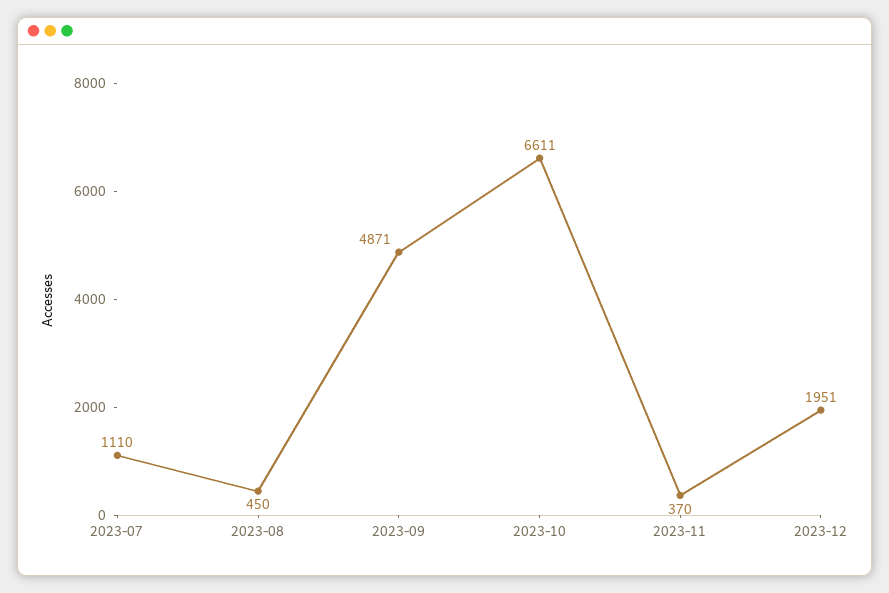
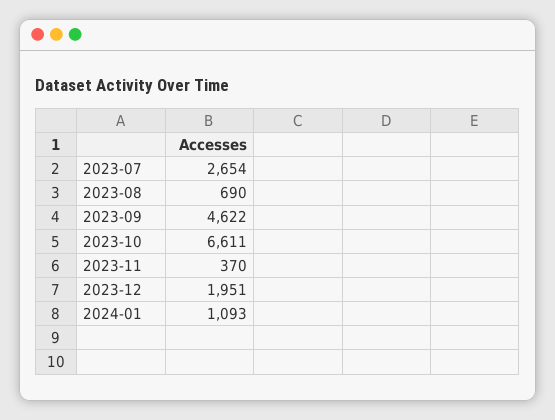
2023-07: 1110 -> 2654
2023-08: 450 -> 690
2023-09: 4871 -> 4622
2024-01: none -> 1093

